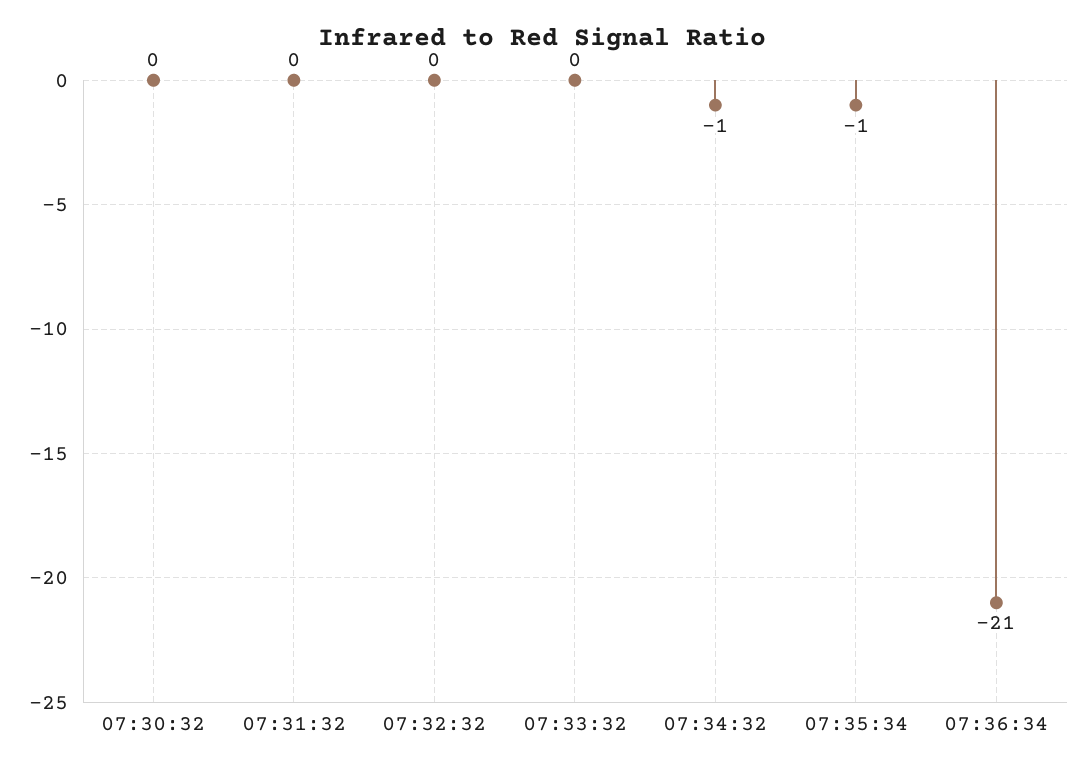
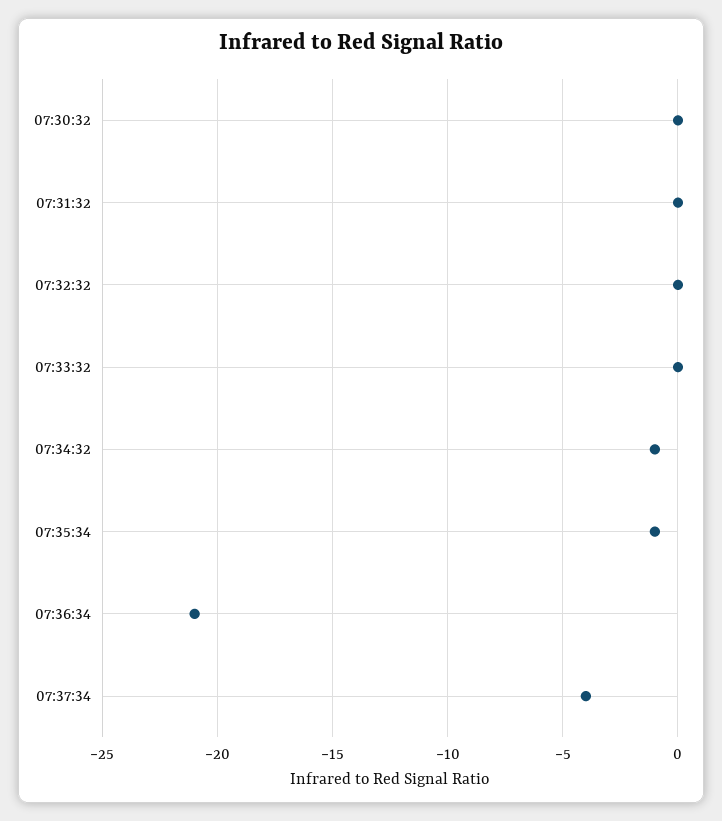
07:37:34: none -> -4

